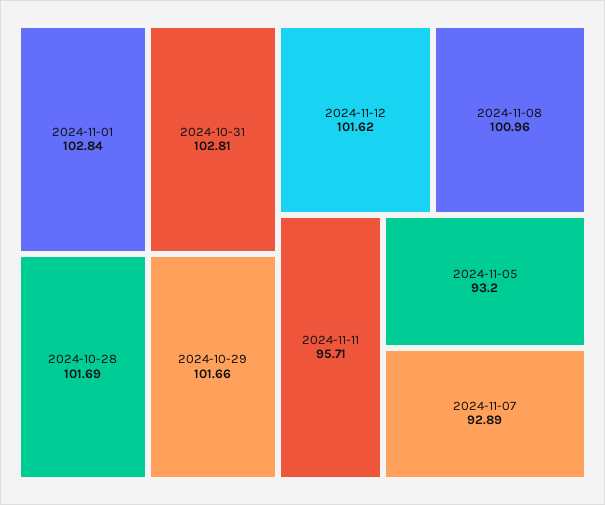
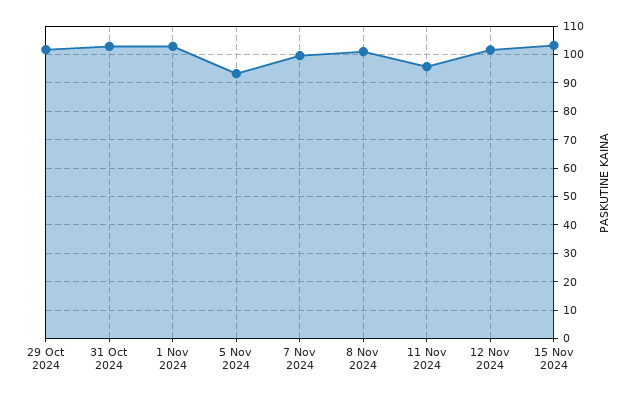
2024-10-28: 101.69 -> none
2024-11-07: 92.89 -> 100
15 Nov 2024: none -> 102.5

